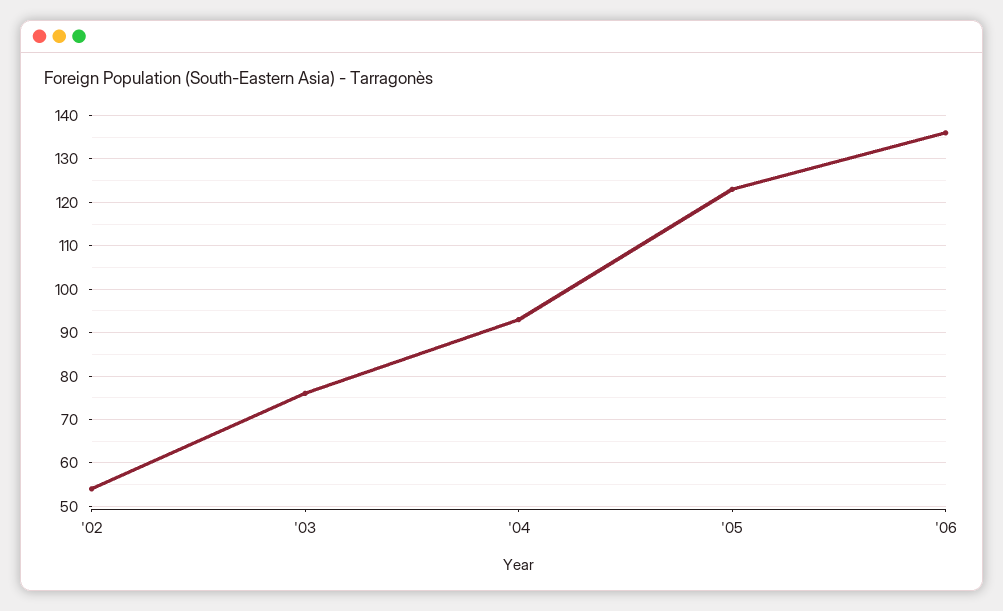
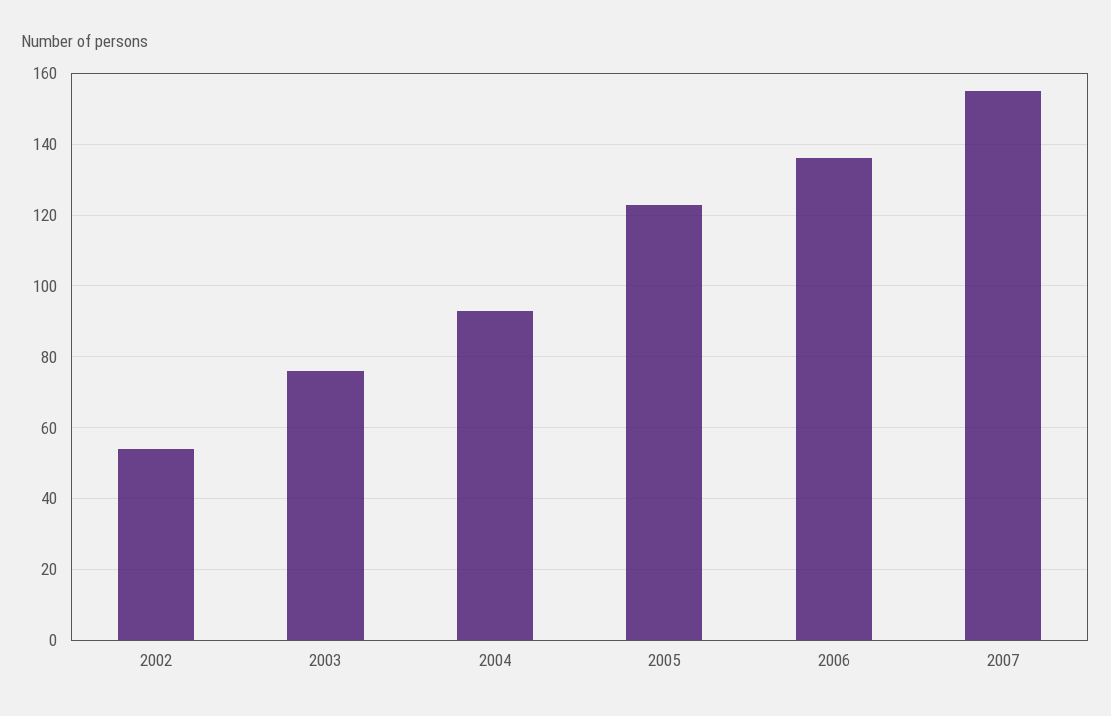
2007: none -> 155

